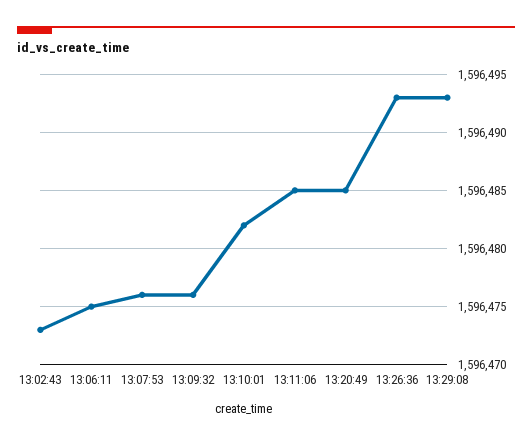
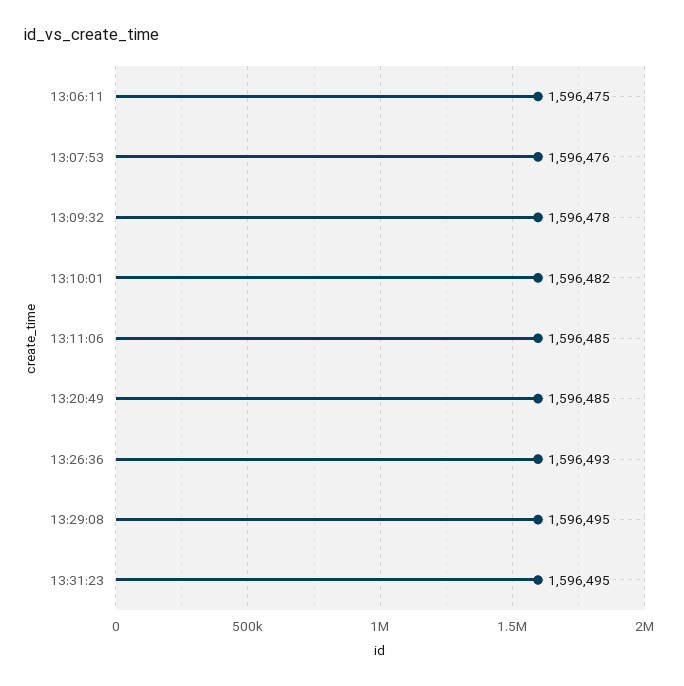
13:02:43: 1596473 -> none
13:09:32: 1596476 -> 1596478
13:29:08: 1596493 -> 1596495
13:31:23: none -> 1596495

